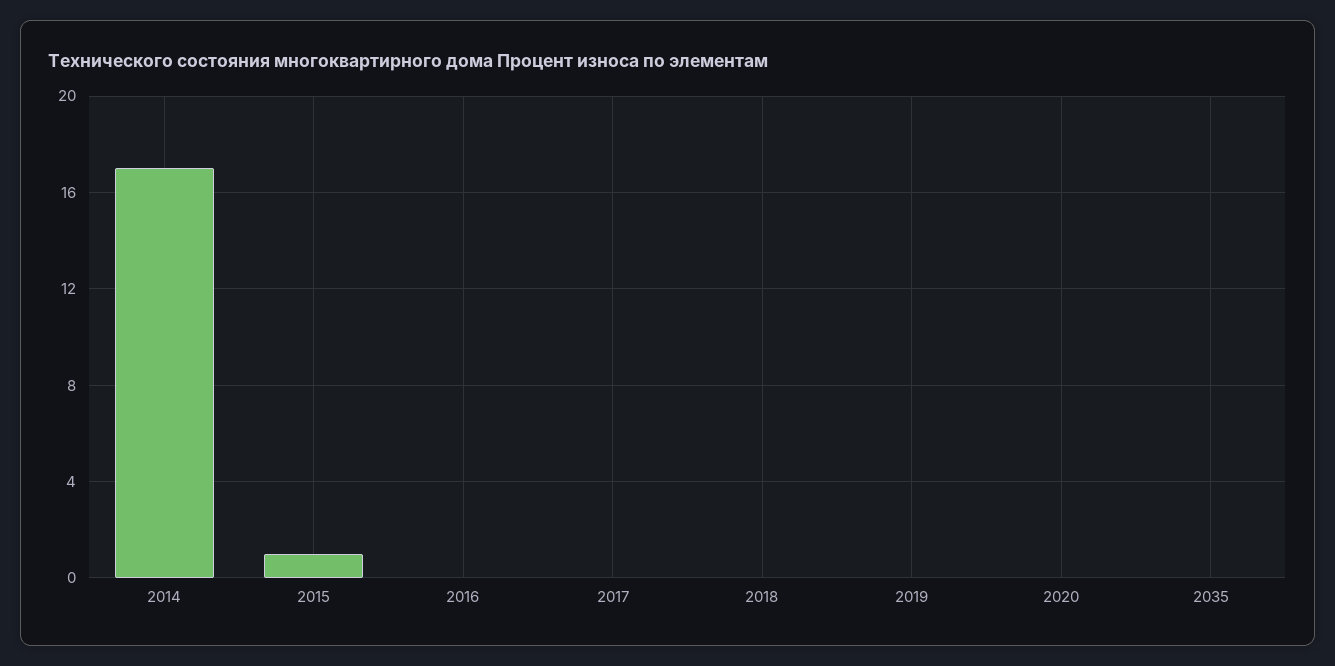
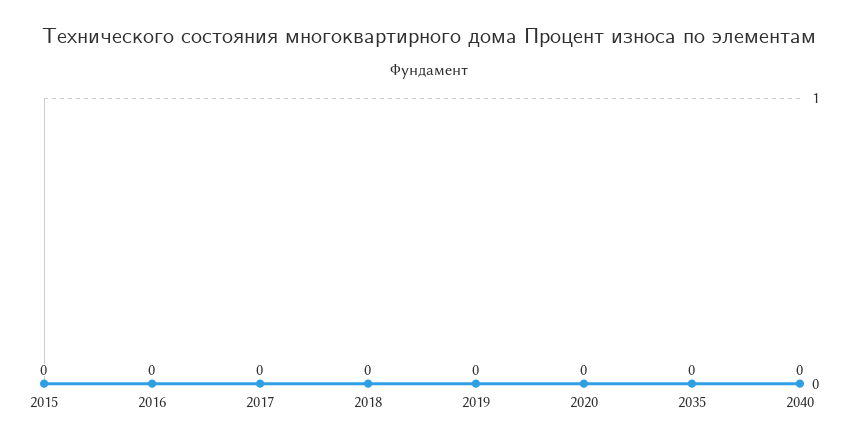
2014: 17 -> none
2015: 1 -> 0
2040: none -> 0

